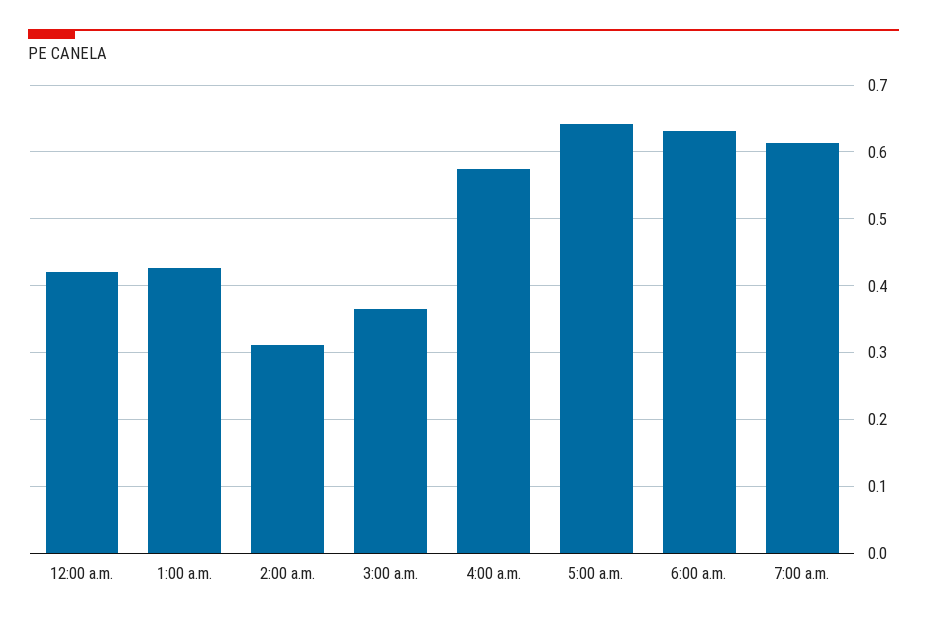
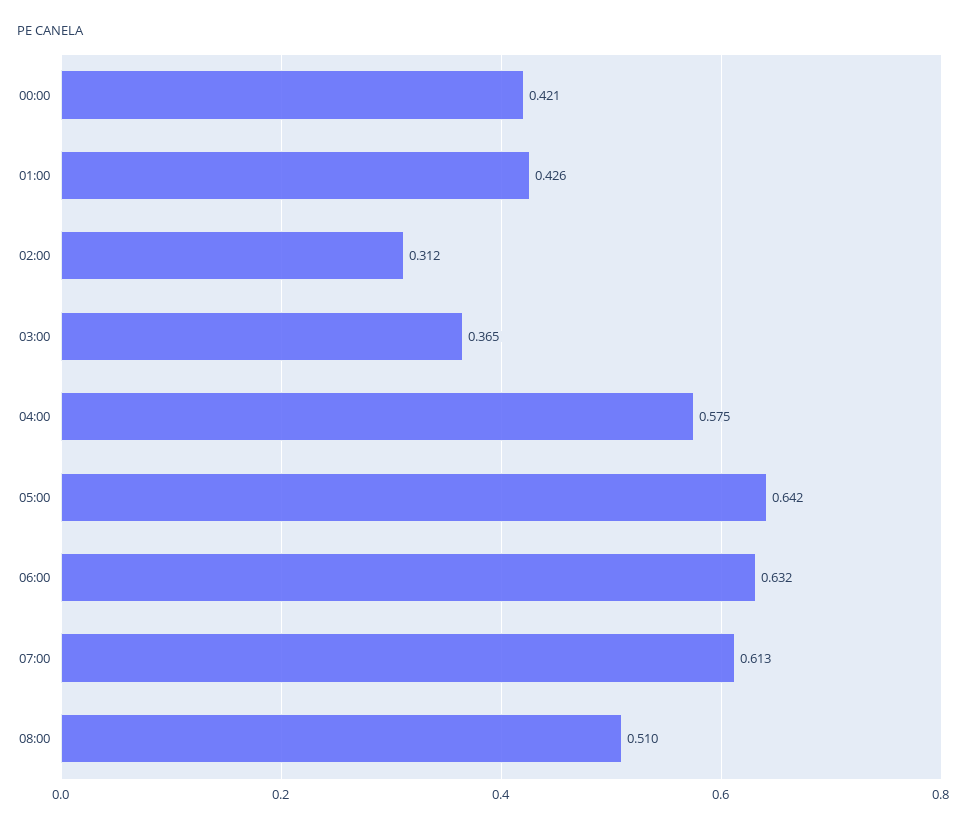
08:00: none -> 0.51

